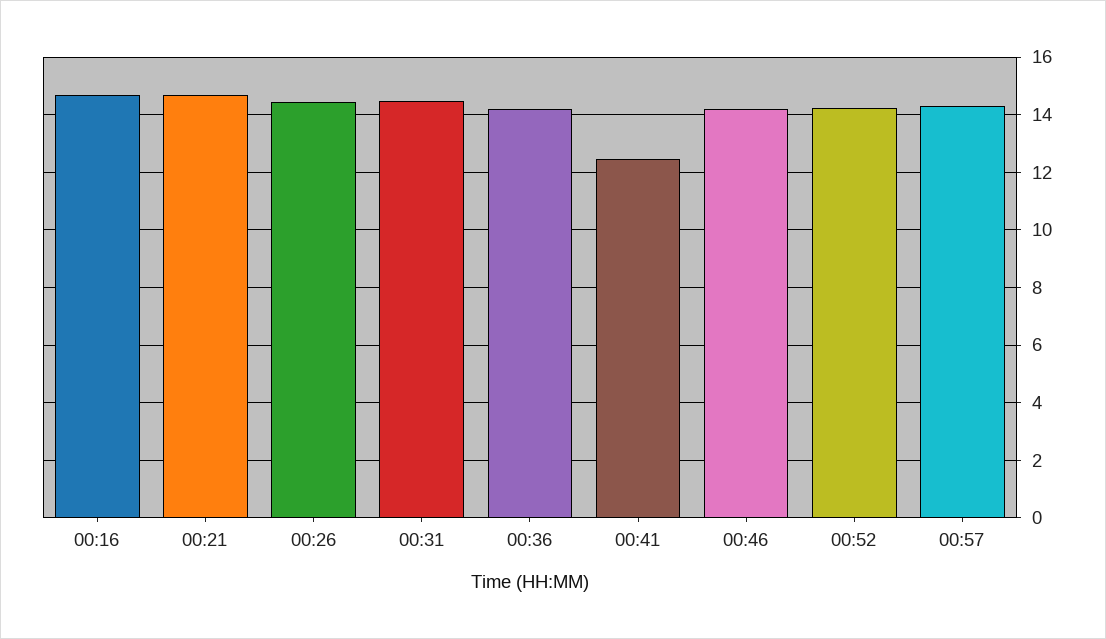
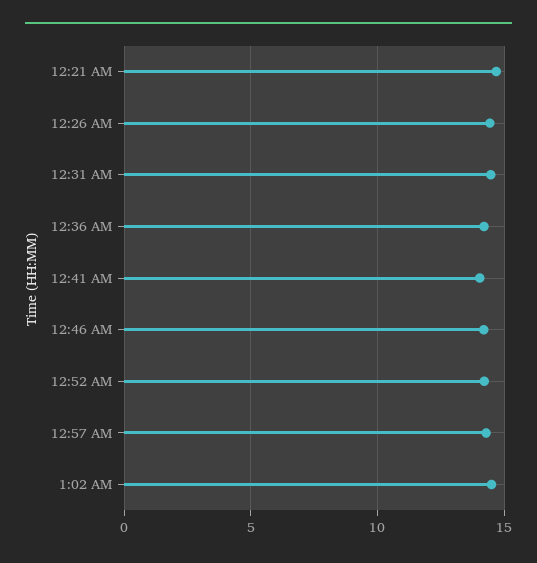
00:16: 14.75 -> none
00:41: 12.5 -> 14
1:02 AM: none -> 14.5

